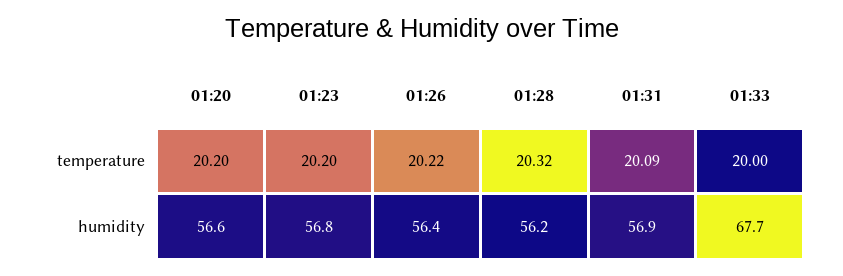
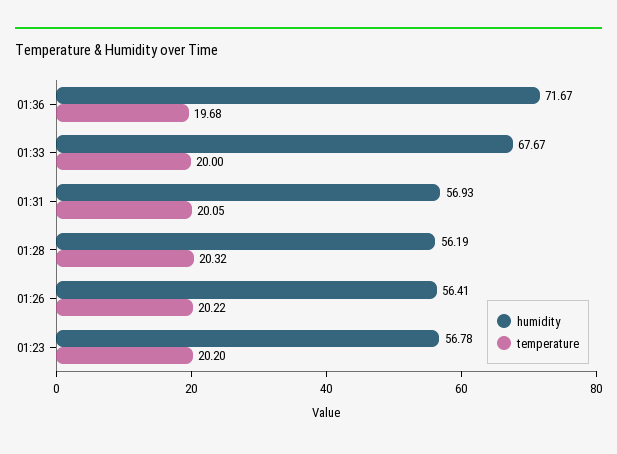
temperature, 01:20: 20.2 -> none
temperature, 01:31: 20.09 -> 20.05
humidity, 01:20: 56.6 -> none
humidity, 01:36: none -> 71.67
temperature, 01:36: none -> 19.68

